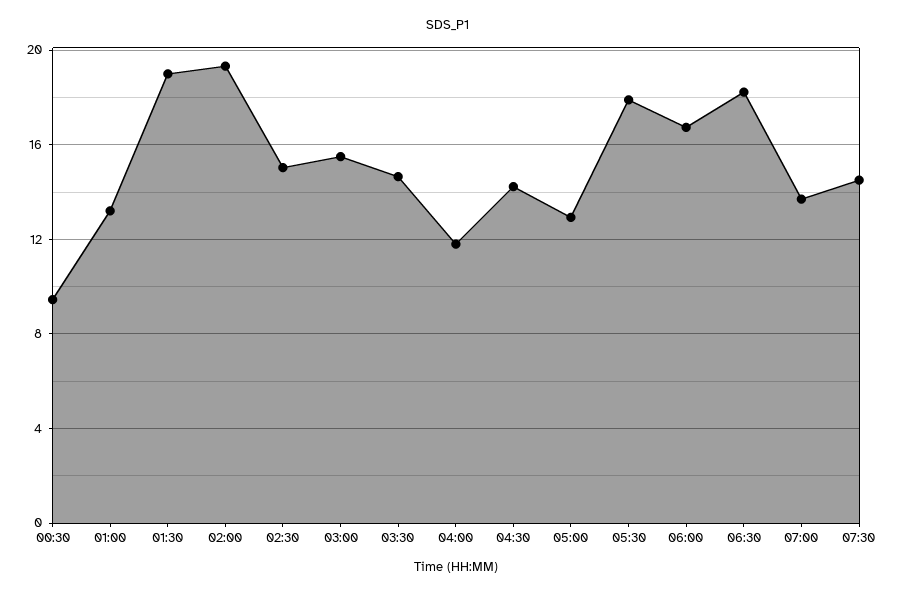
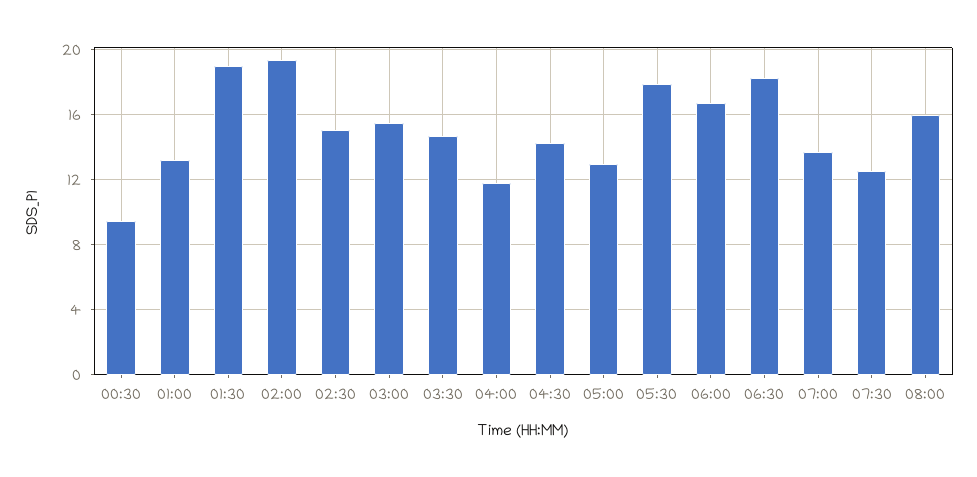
07:30: 14.5 -> 12.5
08:00: none -> 16

